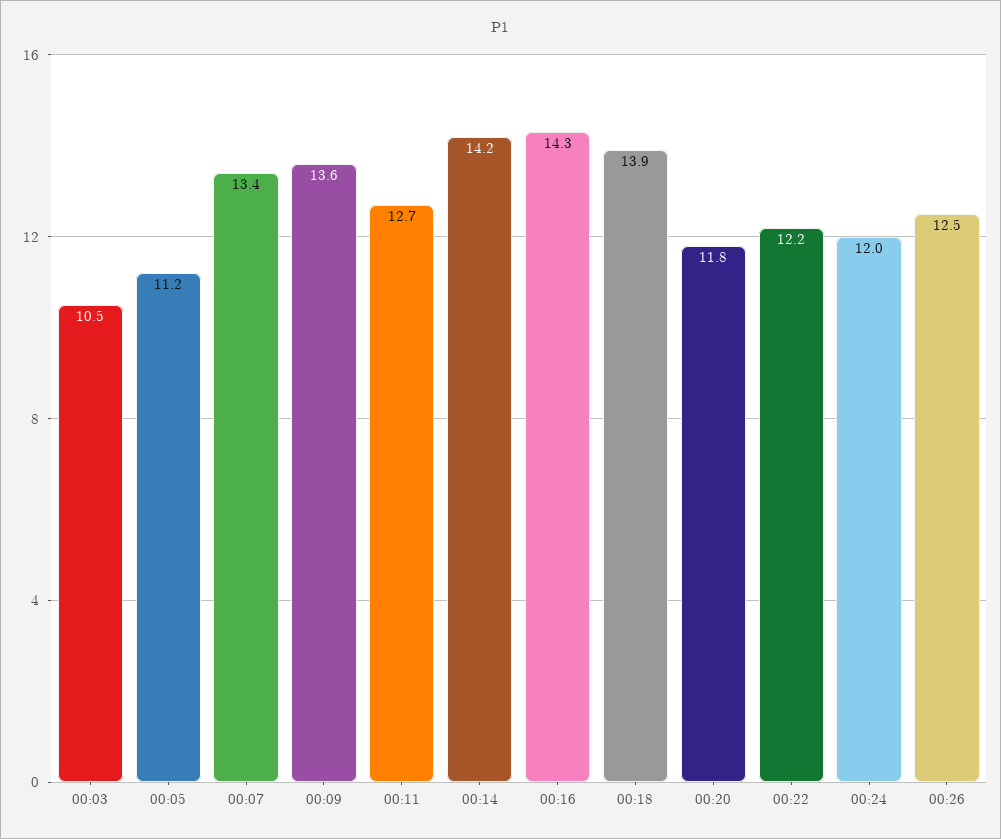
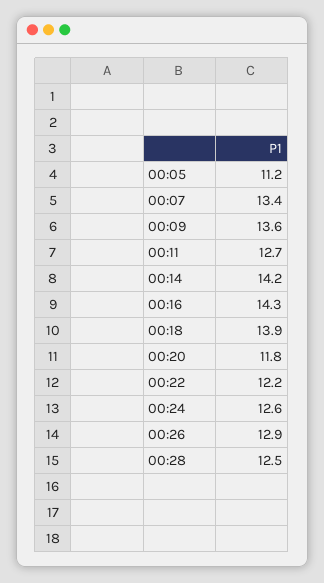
00:03: 10.5 -> none
00:24: 12 -> 12.6
00:26: 12.5 -> 12.9
00:28: none -> 12.5

